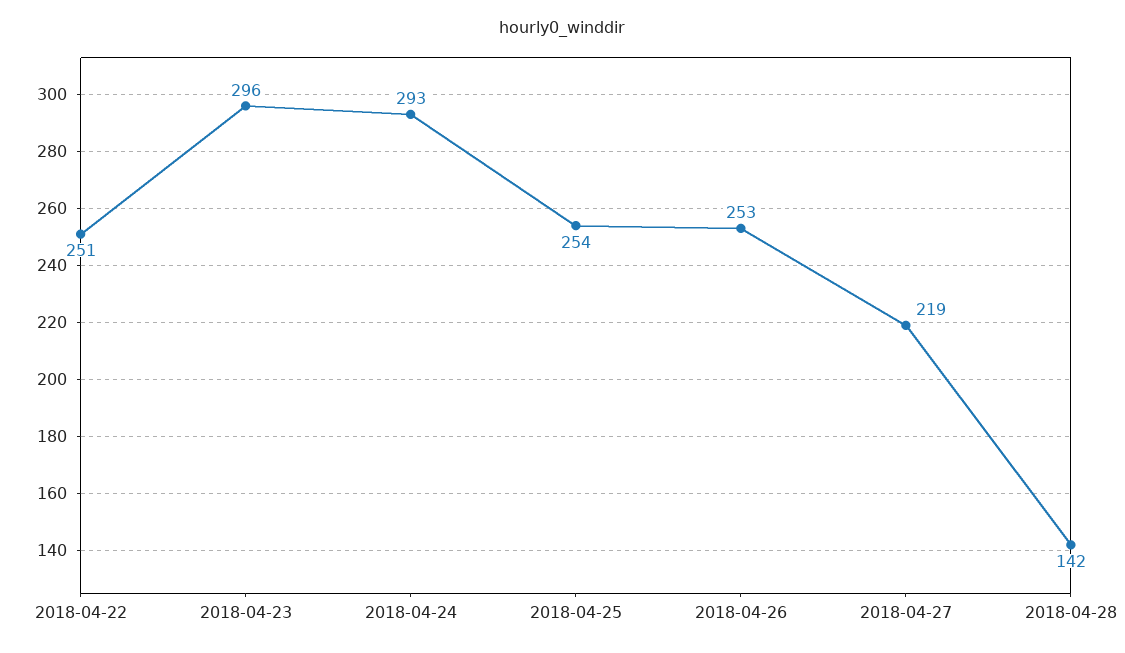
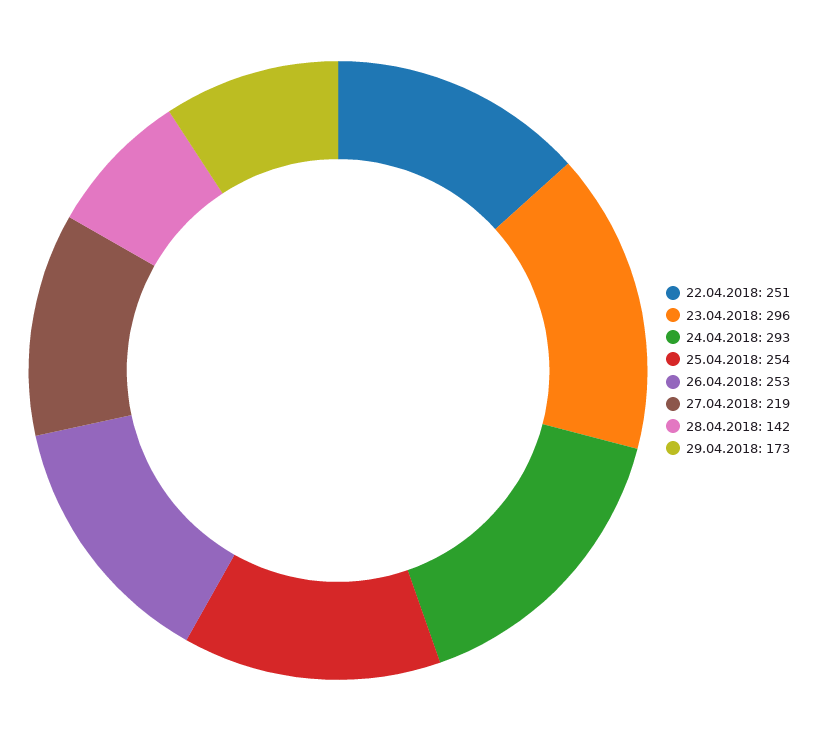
29.04.2018: none -> 173

